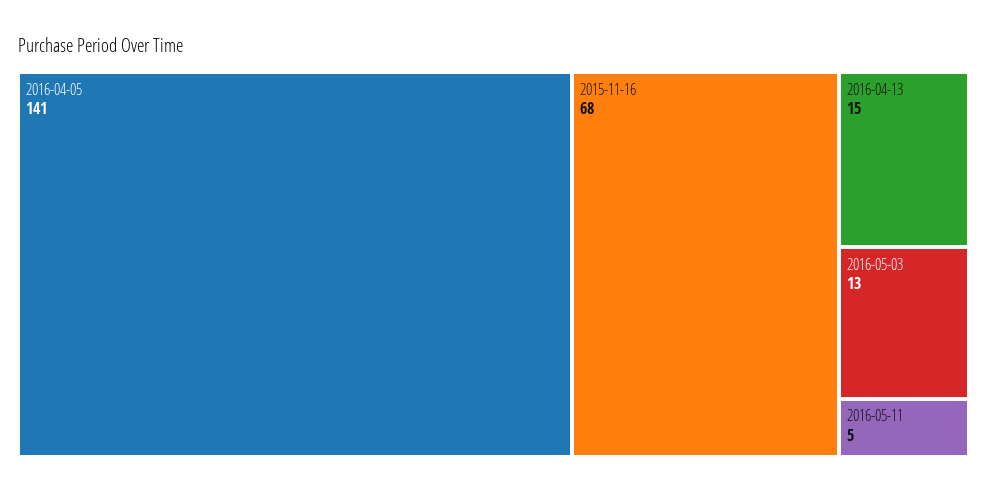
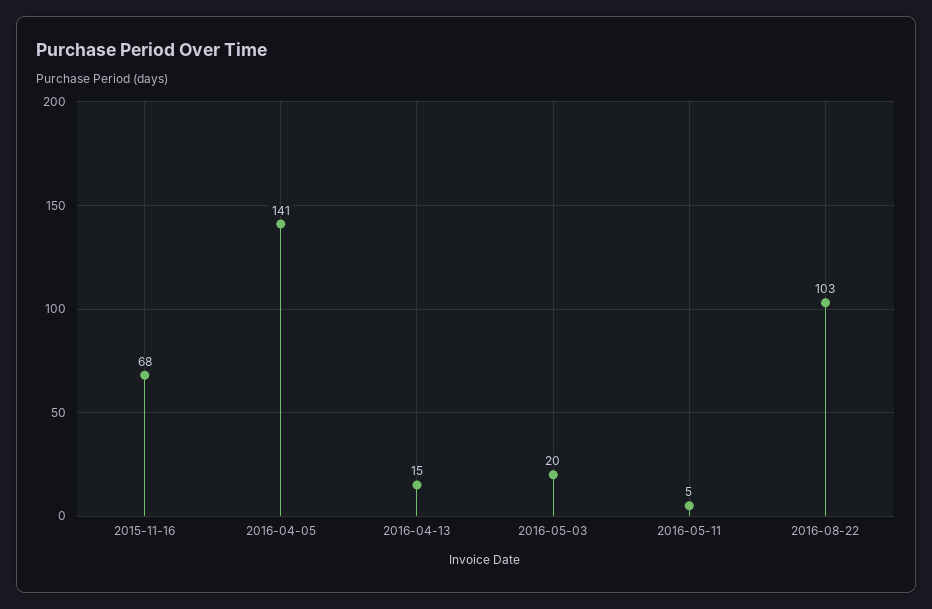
2016-05-03: 13 -> 20
2016-08-22: none -> 103

